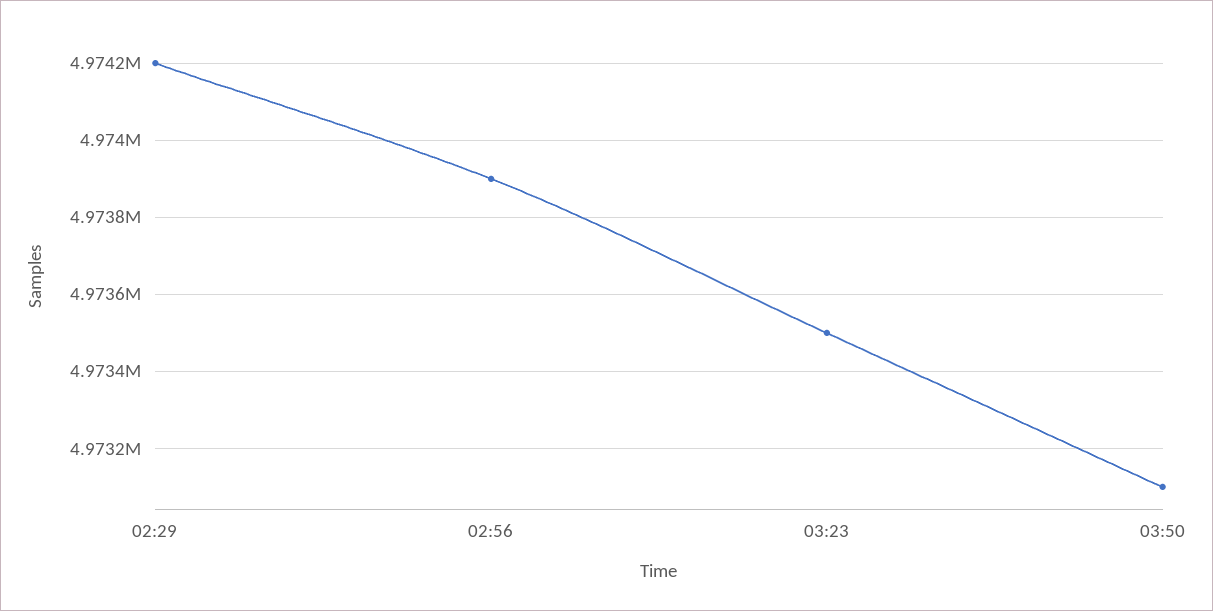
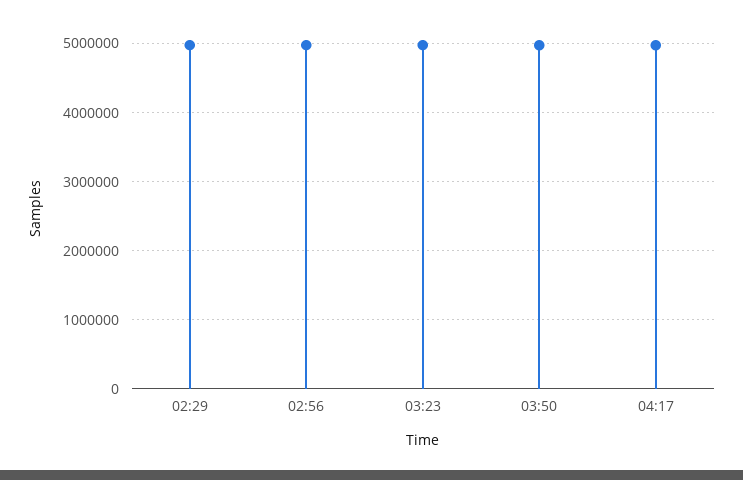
04:17: none -> 5000000

